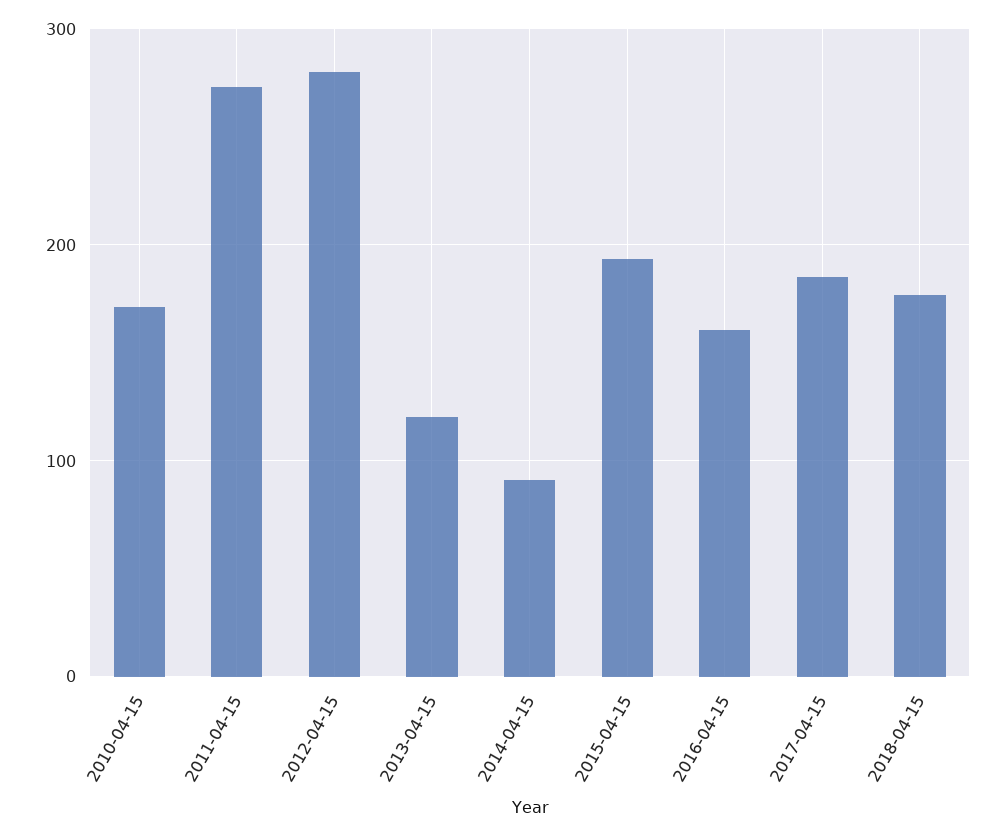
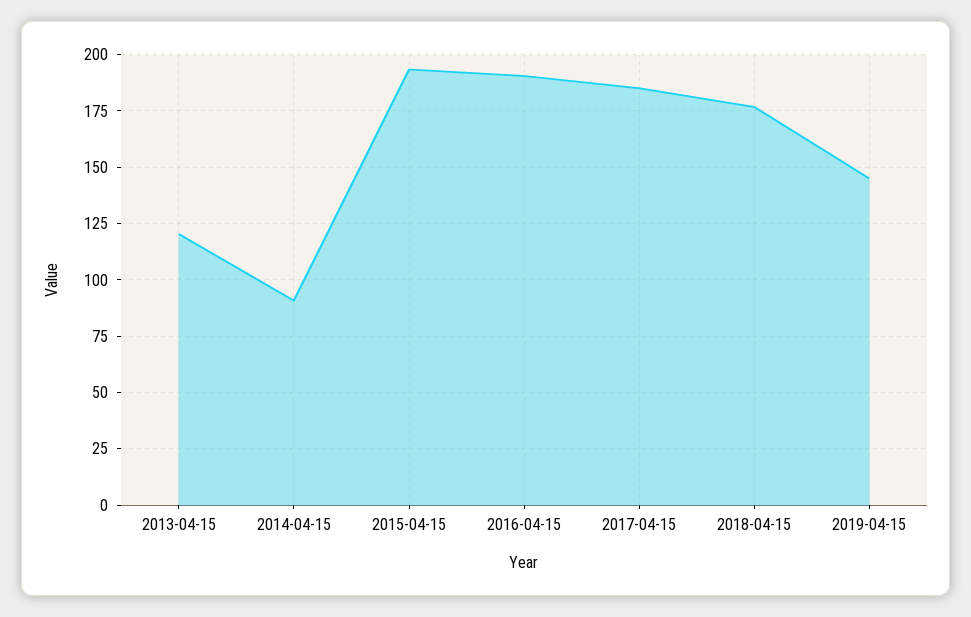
2010-04-15: 170 -> none
2011-04-15: 270 -> none
2012-04-15: 280 -> none
2016-04-15: 160 -> 190
2019-04-15: none -> 145

